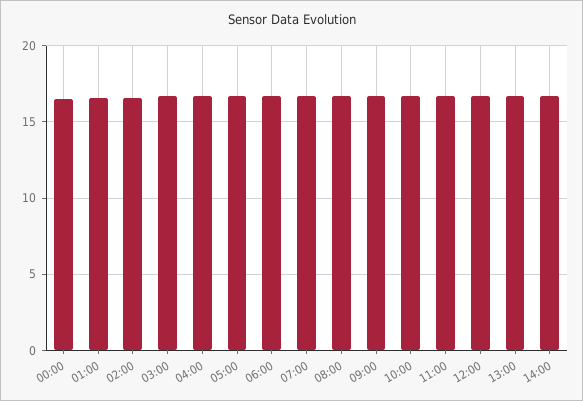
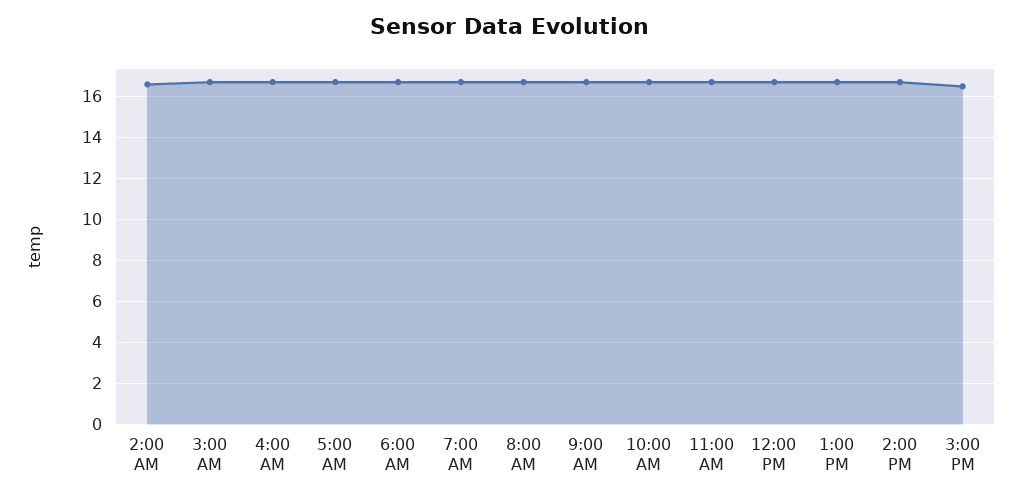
00:00: 16.5 -> none
01:00: 16.5 -> none
3:00 PM: none -> 16.5

